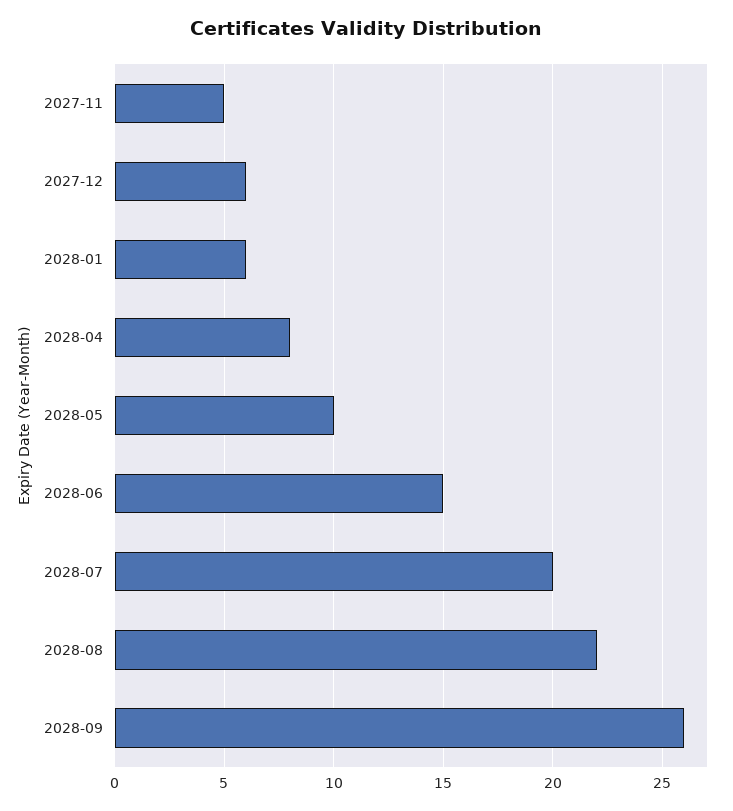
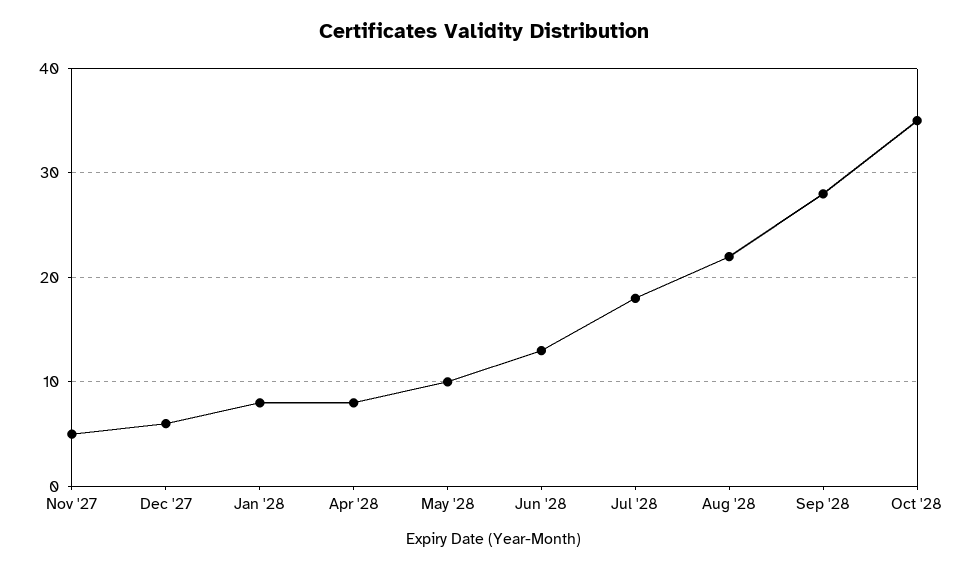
2028-01: 6 -> 8
2028-06: 15 -> 13
2028-07: 20 -> 18
2028-09: 26 -> 28
Oct '28: none -> 35

